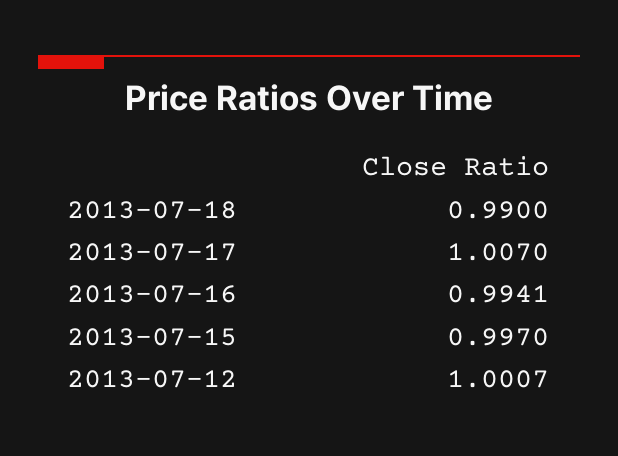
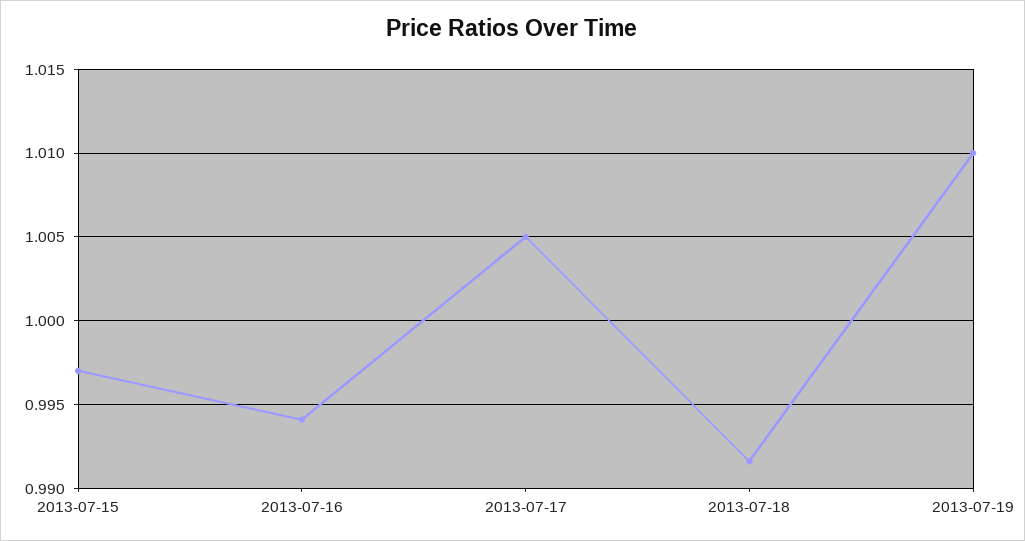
2013-07-18: 0.99 -> 0.9915
2013-07-17: 1.007 -> 1.005
2013-07-12: 1.0007 -> none
2013-07-19: none -> 1.01

